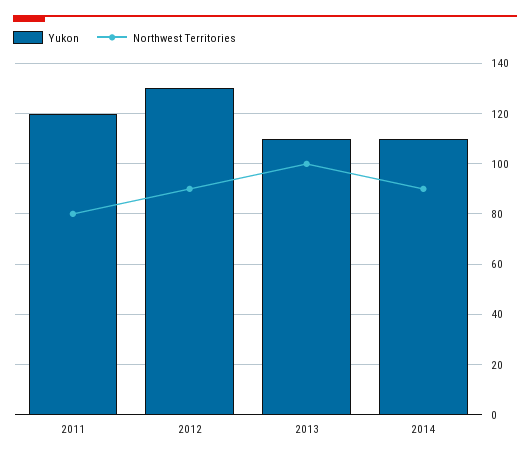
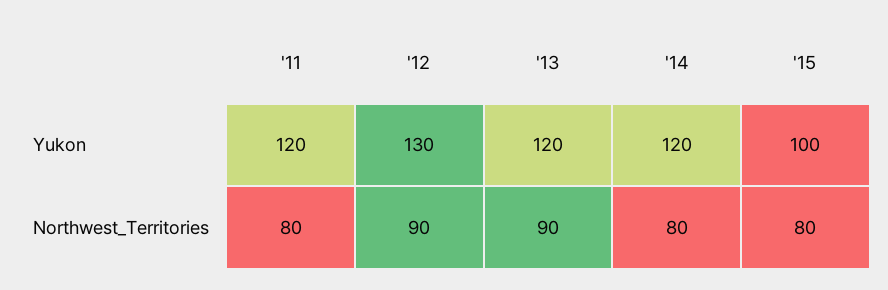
Yukon, 2013: 110 -> 120
Northwest Territories, 2013: 100 -> 90
Yukon, 2014: 110 -> 120
Northwest Territories, 2014: 90 -> 80
Yukon, '15: none -> 100
Northwest Territories, '15: none -> 80

